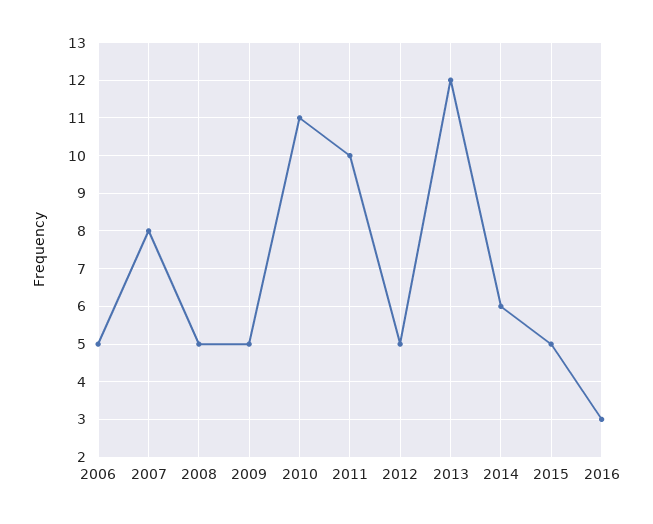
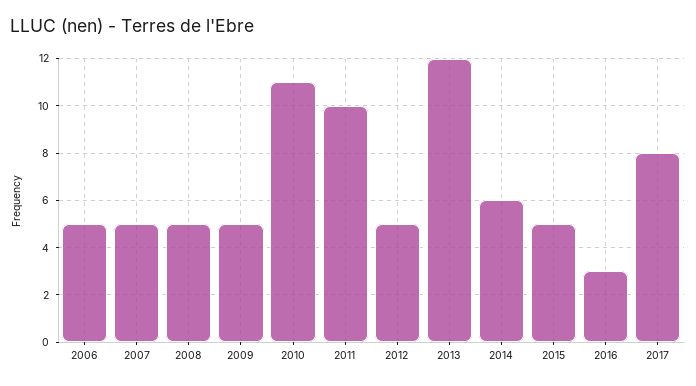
2007: 8 -> 5
2017: none -> 8

